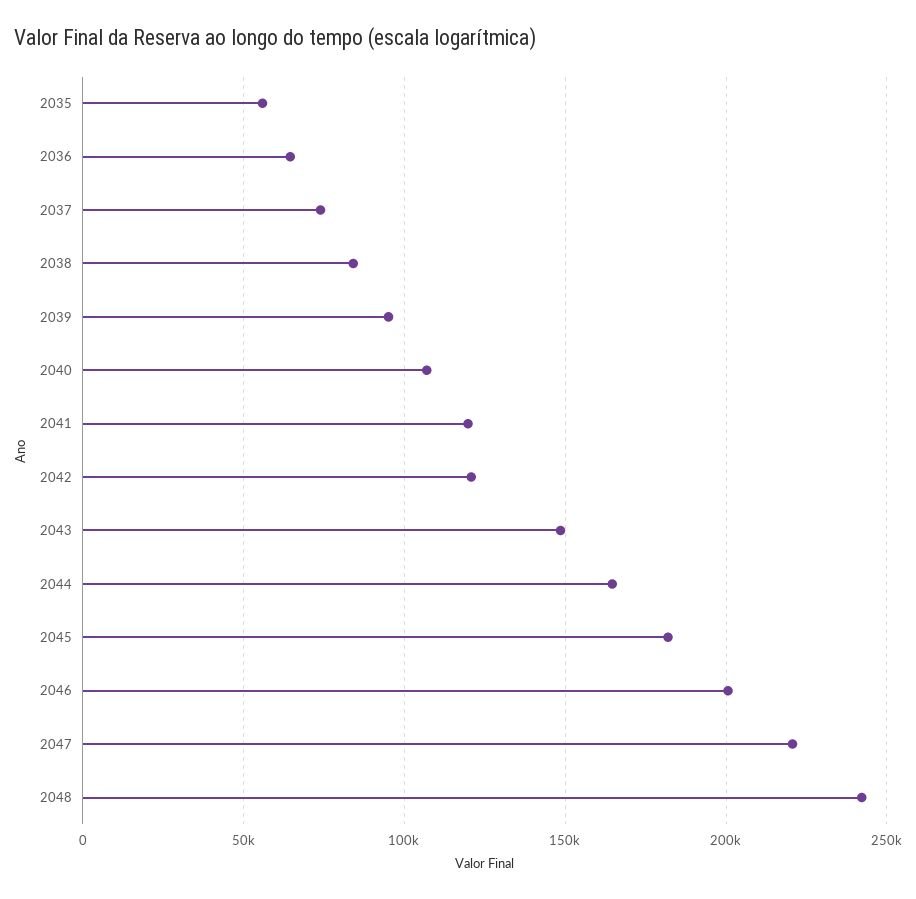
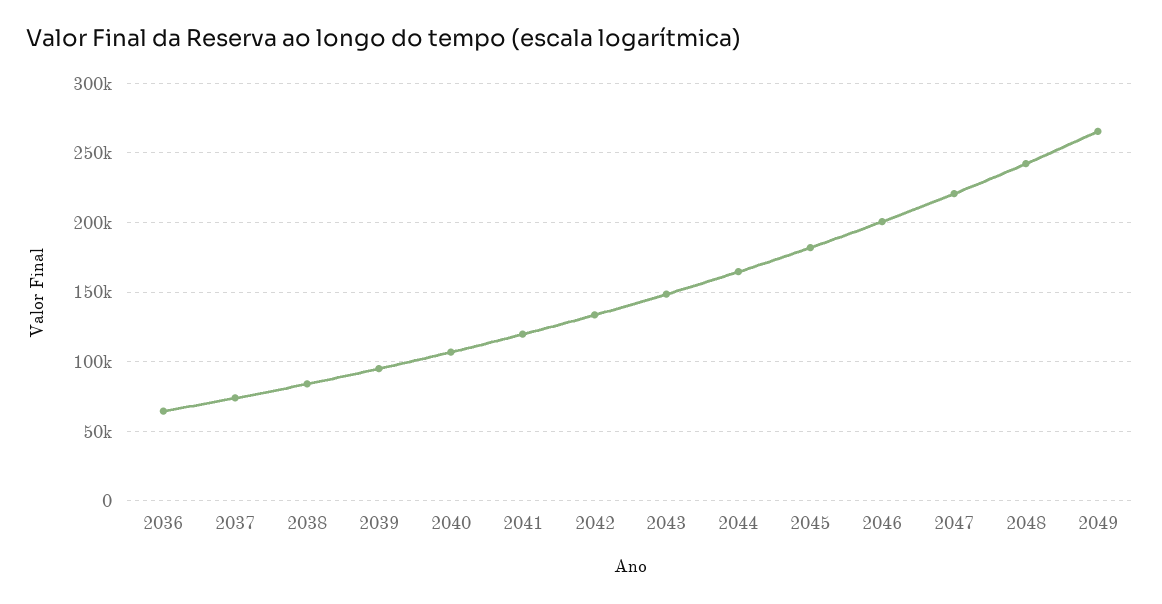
2035: 55000 -> none
2042: 120000 -> 135000
2049: none -> 265000

